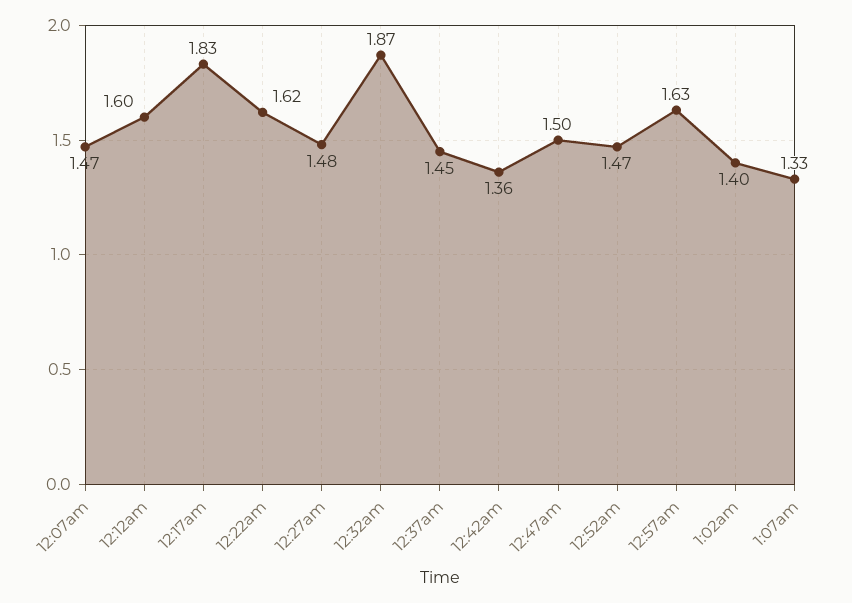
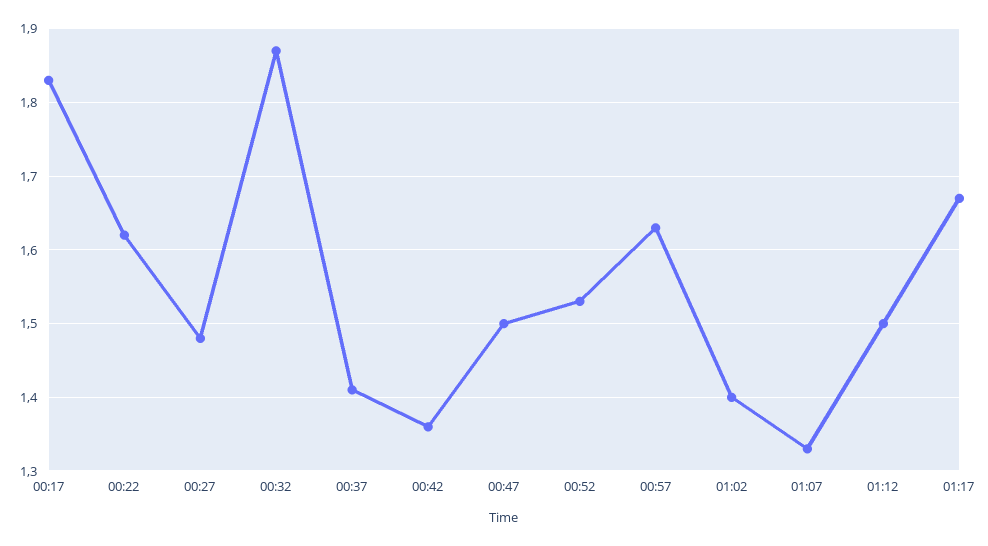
12:07am: 1.47 -> none
12:12am: 1.6 -> none
12:37am: 1.45 -> 1.41
12:52am: 1.47 -> 1.53
01:12: none -> 1.5
01:17: none -> 1.67

